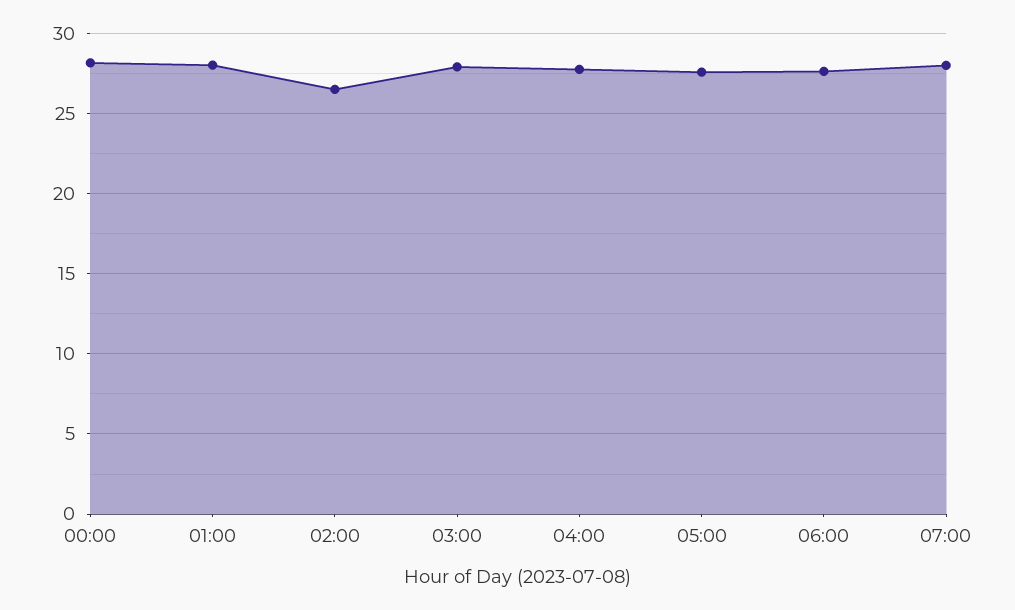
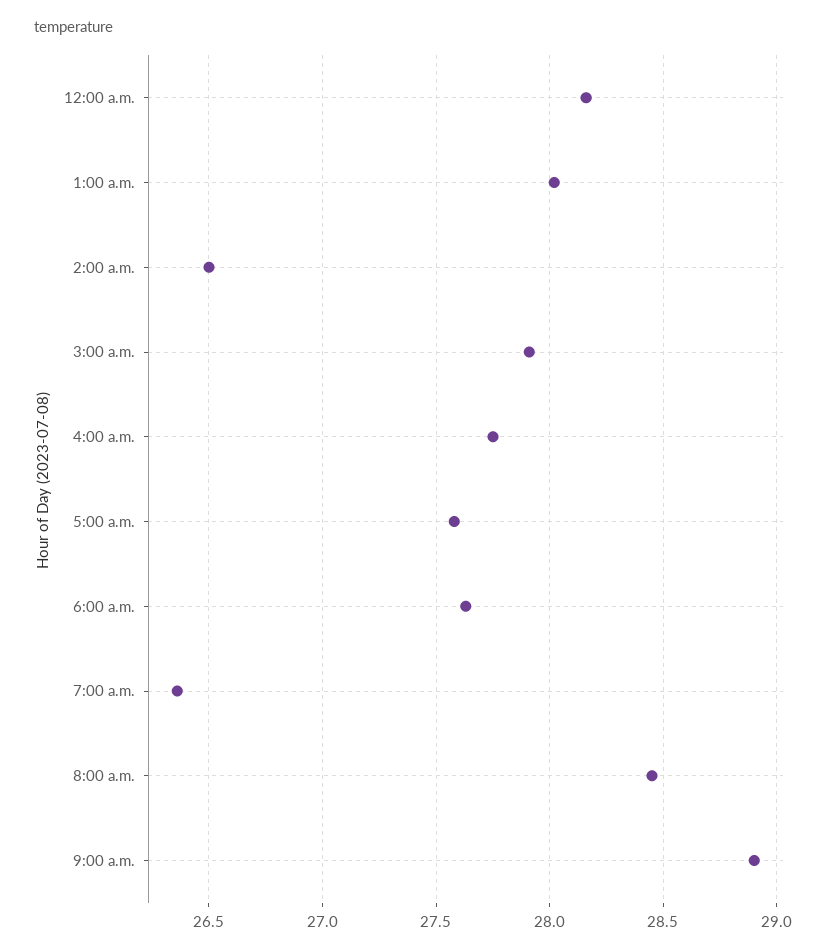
07:00: 28 -> 26.35
8:00 a.m.: none -> 28.45
9:00 a.m.: none -> 28.9

